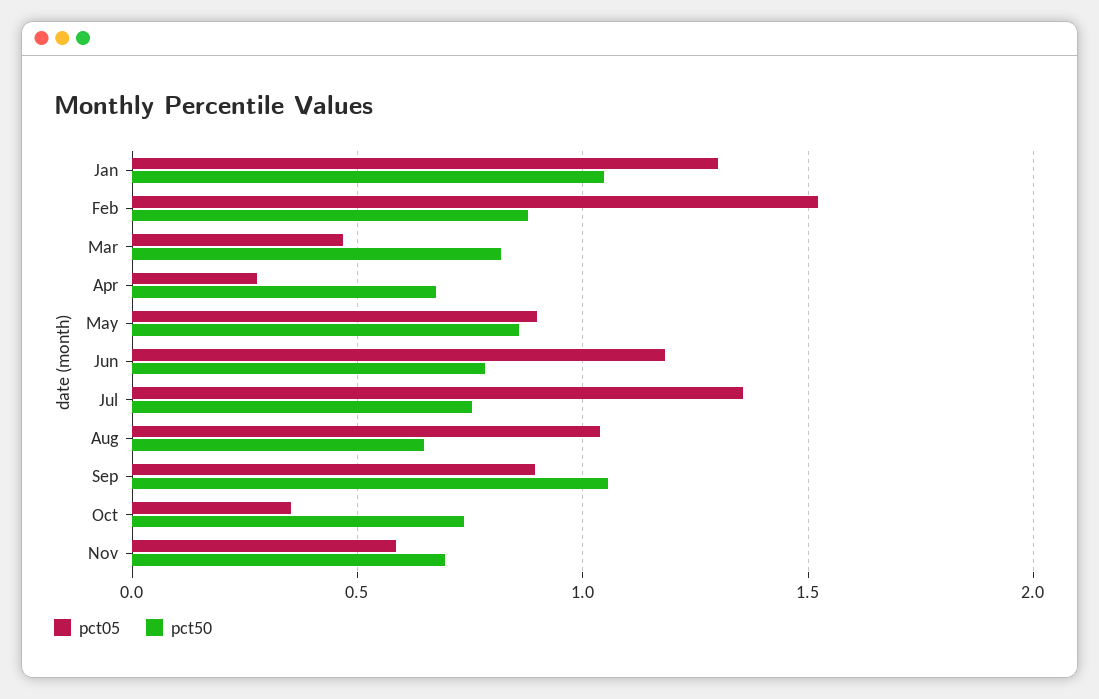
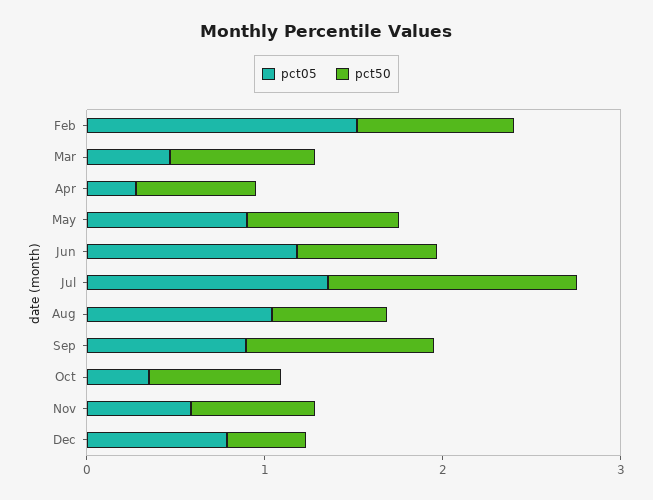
pct05, Jan: 1.3 -> none
pct50, Jan: 1.05 -> none
pct50, Jul: 0.75 -> 1.4
pct05, Dec: none -> 0.8
pct50, Dec: none -> 0.4

